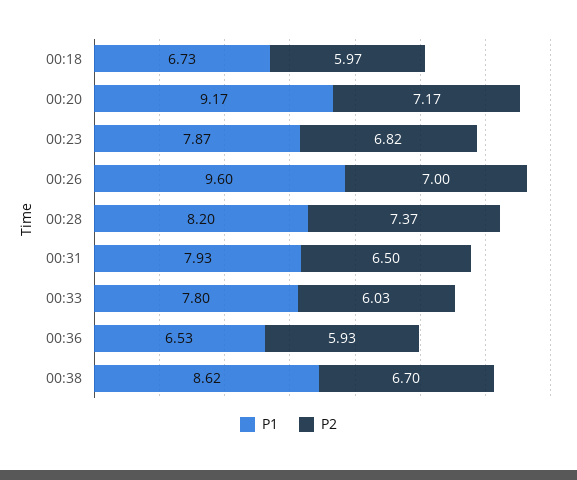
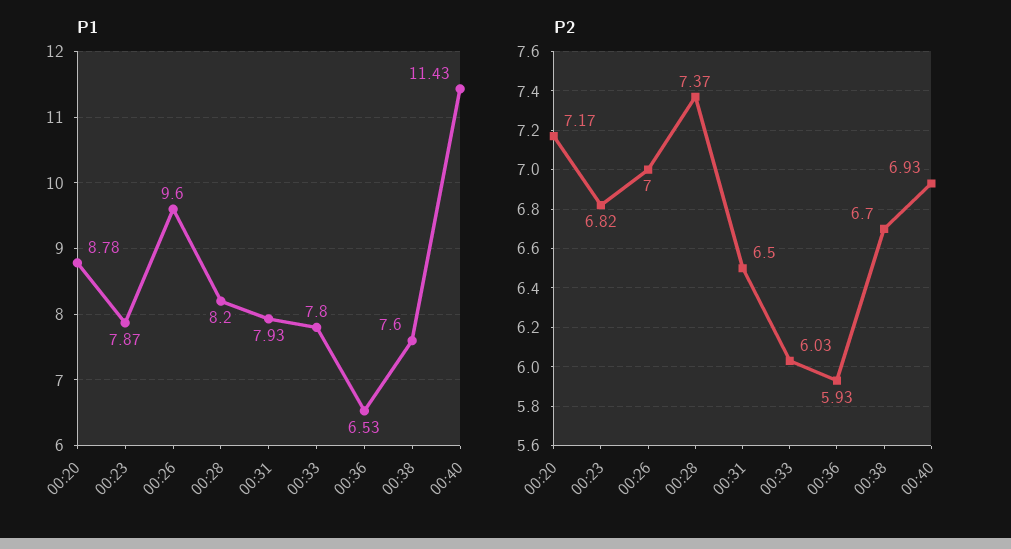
P1, 00:18: 6.73 -> none
P2, 00:18: 5.97 -> none
P1, 00:20: 9.17 -> 8.78
P1, 00:38: 8.62 -> 7.6
P1, 00:40: none -> 11.43
P2, 00:40: none -> 6.93

